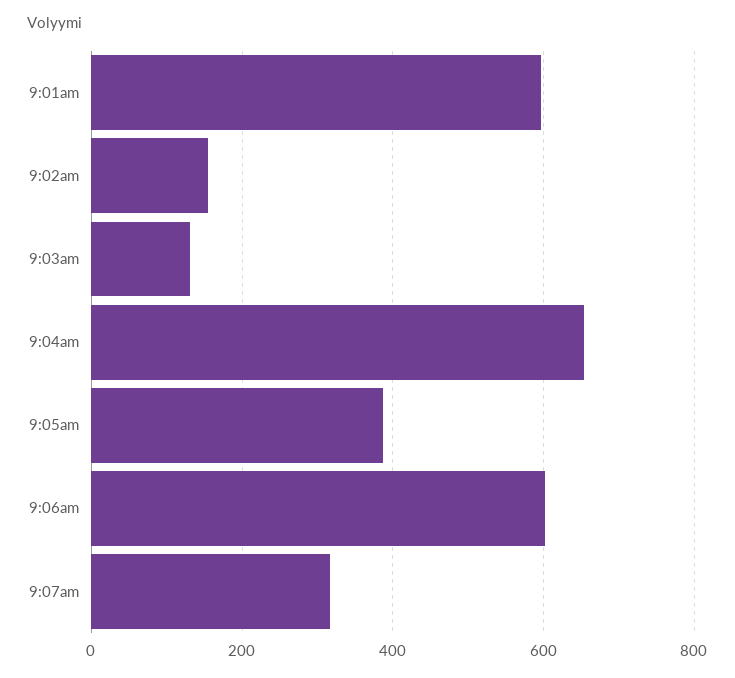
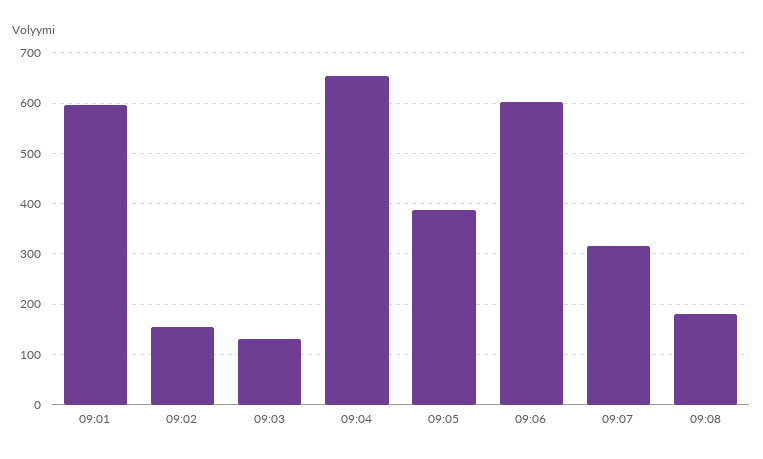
09:08: none -> 180

